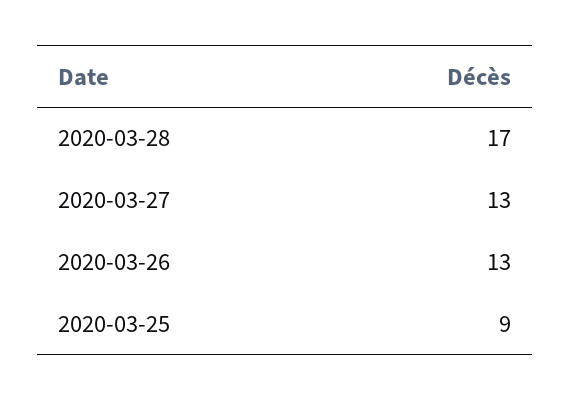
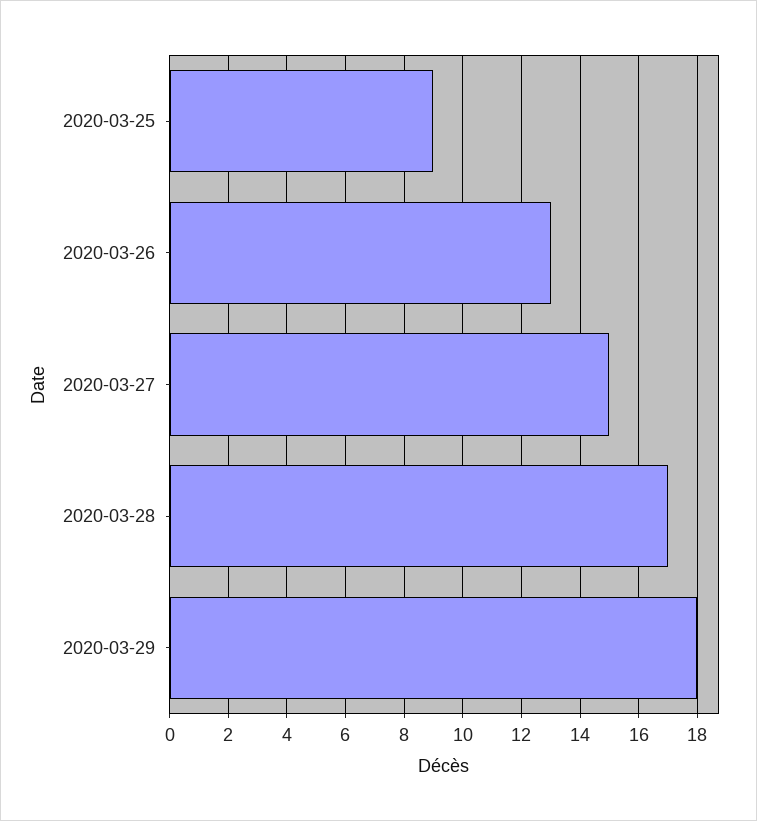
2020-03-27: 13 -> 15
2020-03-29: none -> 18

